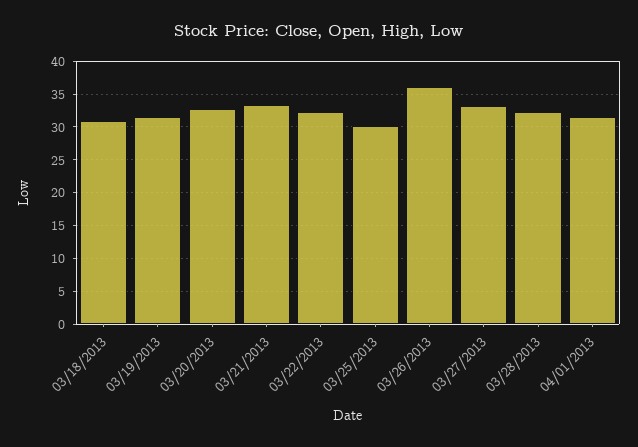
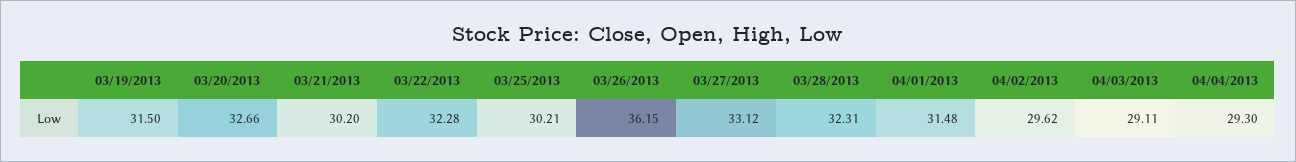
03/18/2013: 31 -> none
03/21/2013: 33 -> 30.2
04/02/2013: none -> 29.62
04/03/2013: none -> 29.11
04/04/2013: none -> 29.3

